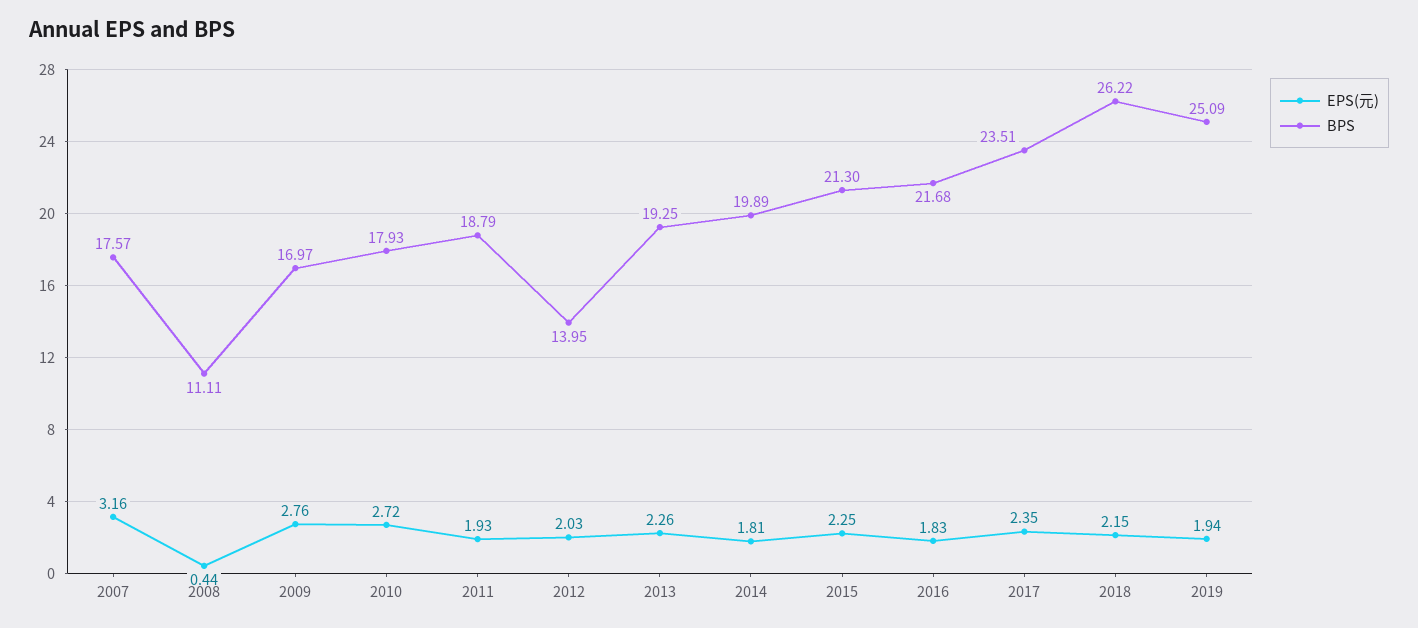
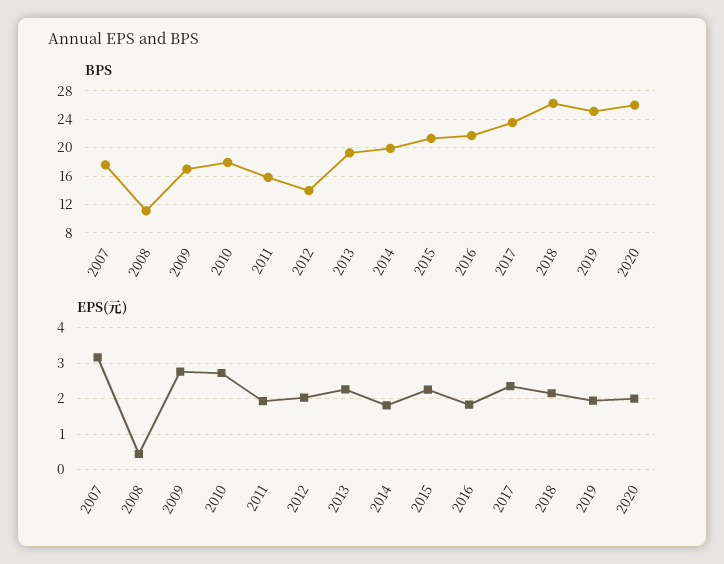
BPS, 2011: 18.79 -> 16
BPS, 2020: none -> 26
EPS(元), 2020: none -> 2

